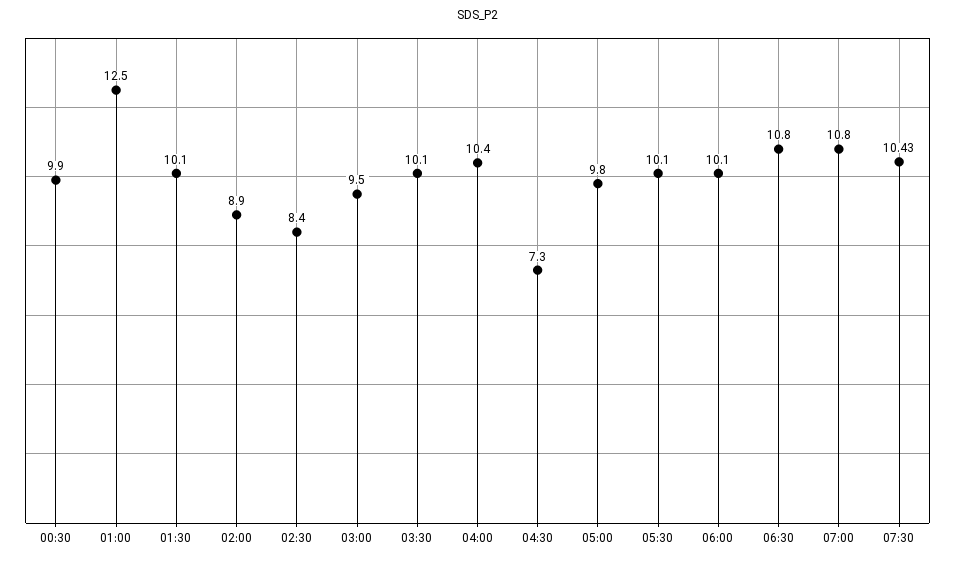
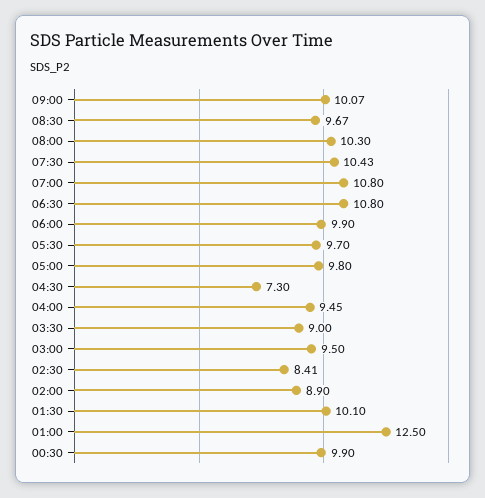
02:30: 8.4 -> 8.41
03:30: 10.1 -> 9
04:00: 10.4 -> 9.45
05:30: 10.1 -> 9.7
06:00: 10.1 -> 9.9
09:00: none -> 10.07
08:30: none -> 9.67
08:00: none -> 10.3

